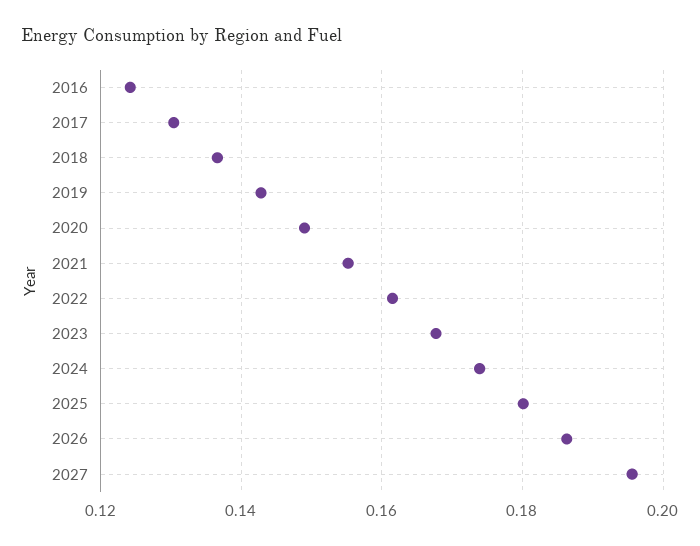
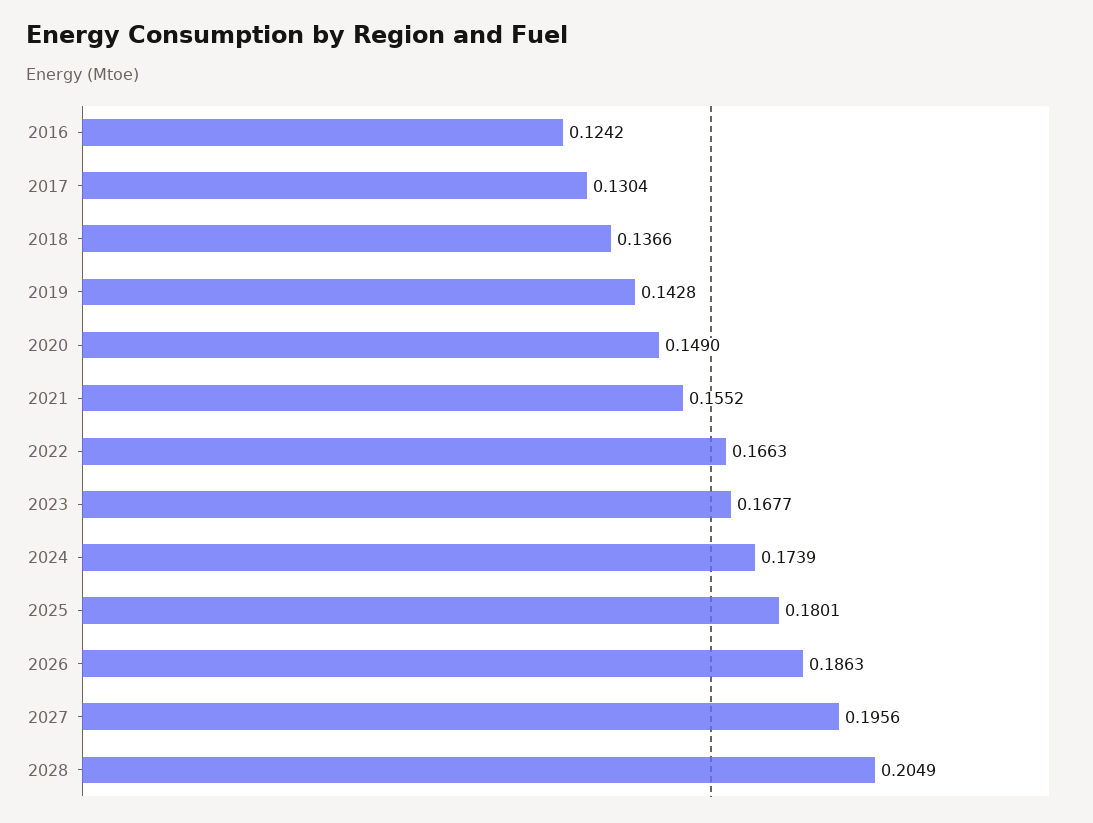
2022: 0.162 -> 0.1663
2028: none -> 0.2049

